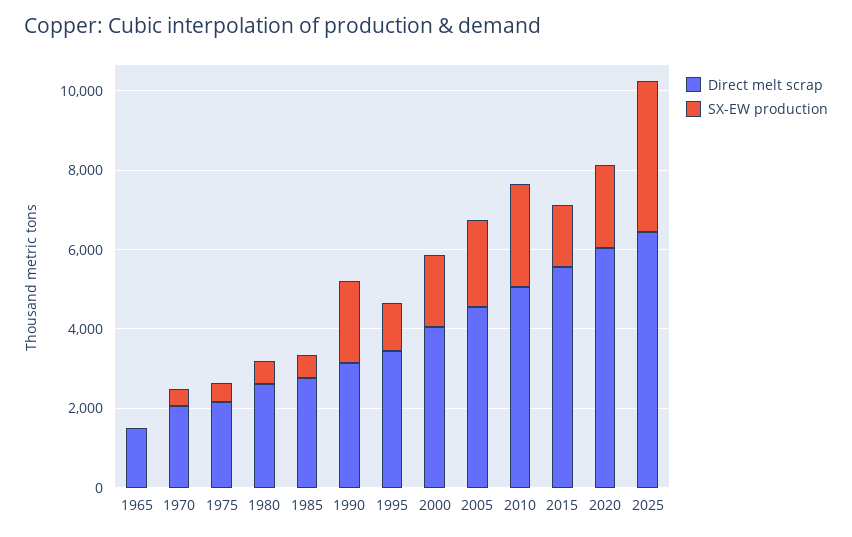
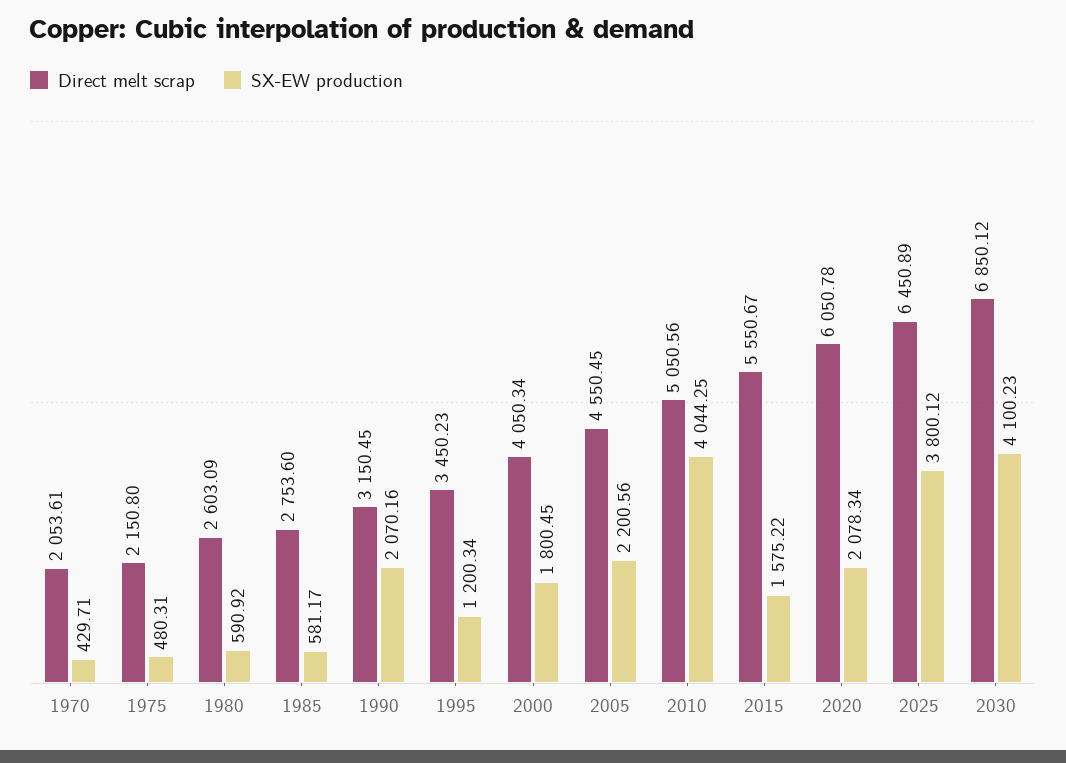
Direct melt scrap, 1965: 1500 -> none
SX-EW production, 1965: 0 -> none
SX-EW production, 2010: 2500 -> 4044.25
Direct melt scrap, 2030: none -> 6850.12
SX-EW production, 2030: none -> 4100.23

